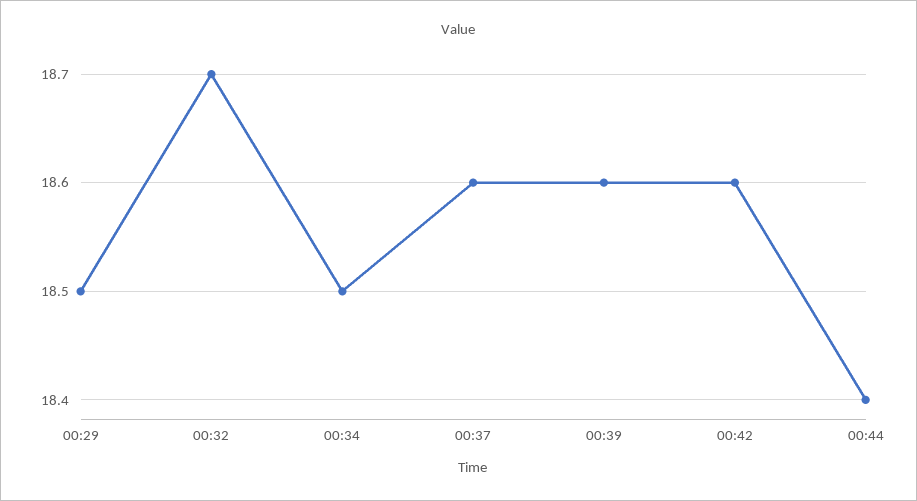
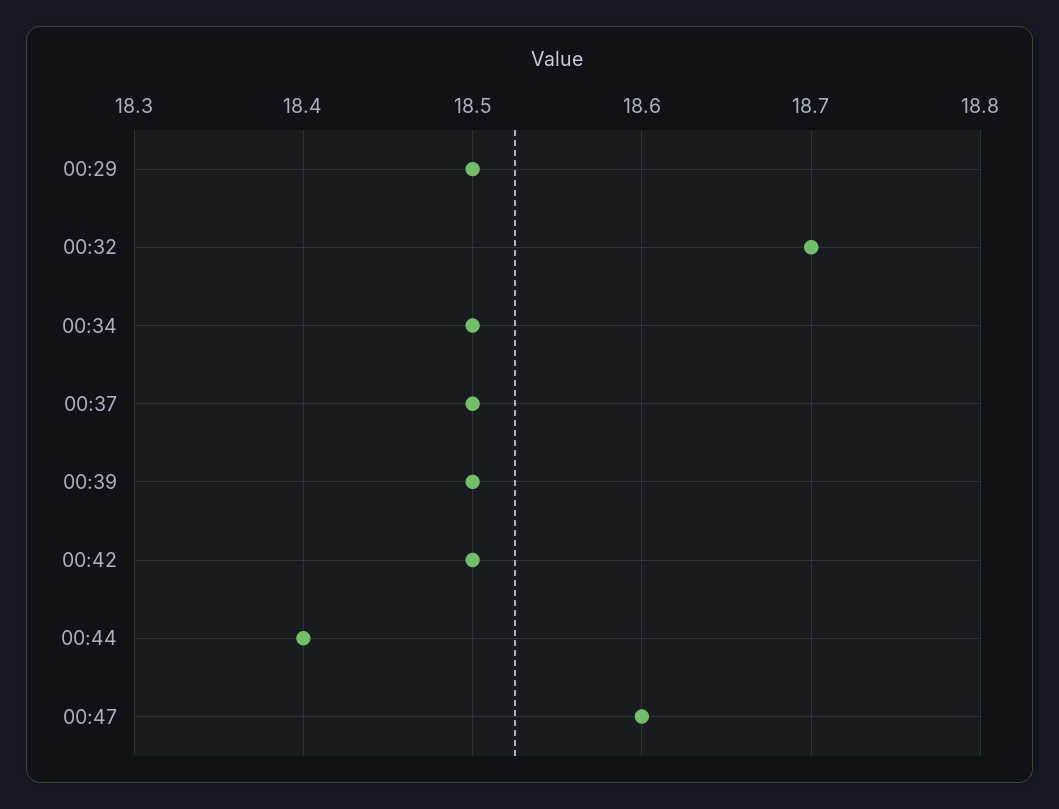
00:37: 18.6 -> 18.5
00:39: 18.6 -> 18.5
00:42: 18.6 -> 18.5
00:47: none -> 18.6

